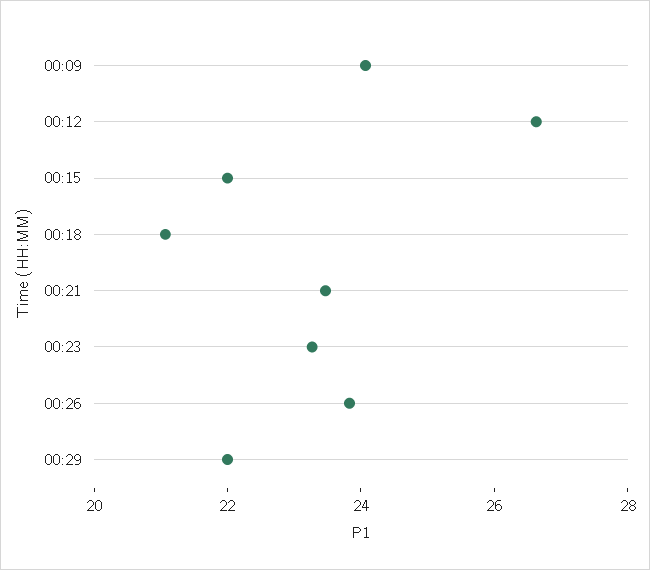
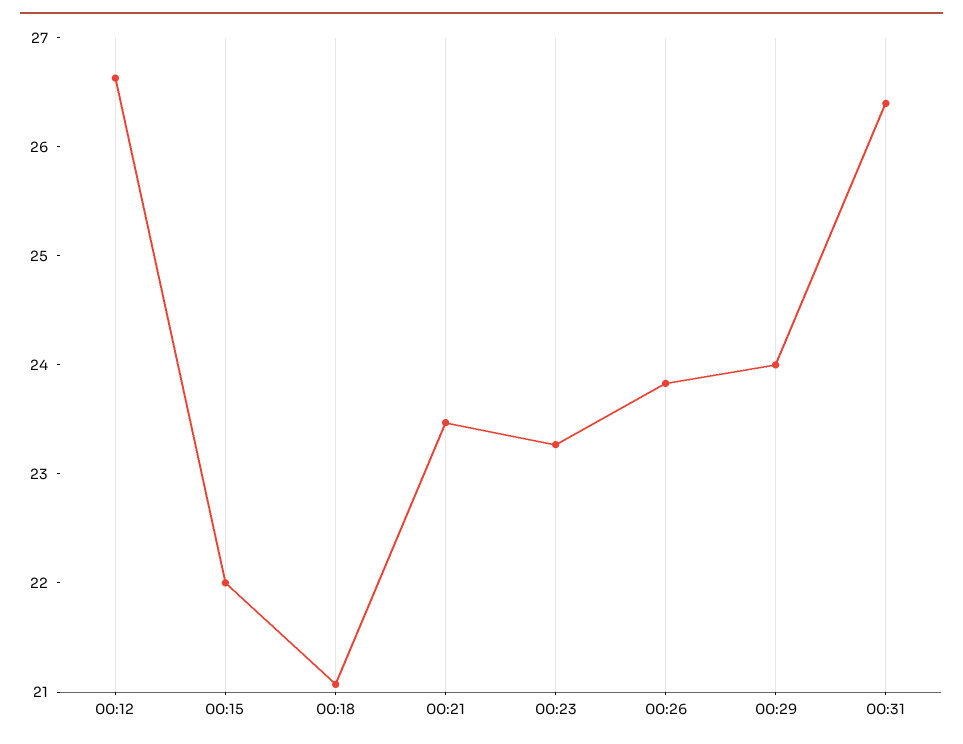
00:09: 24 -> none
00:29: 22 -> 24
00:31: none -> 26.4

